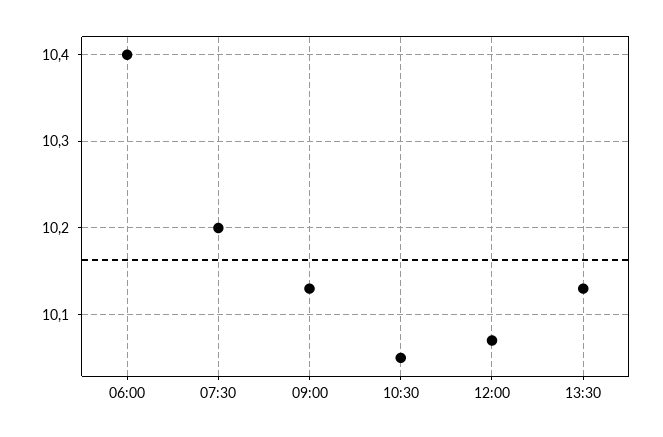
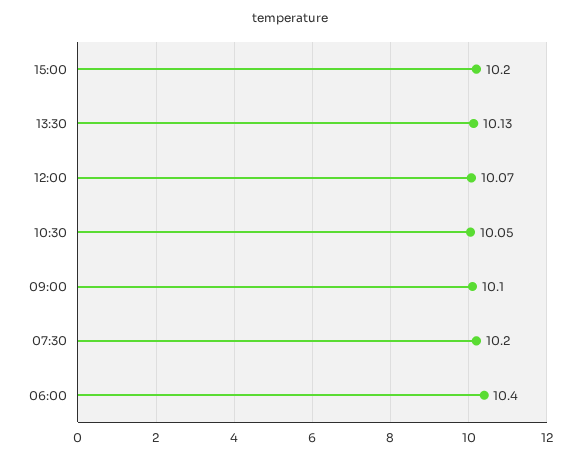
09:00: 10.13 -> 10.1
15:00: none -> 10.2

